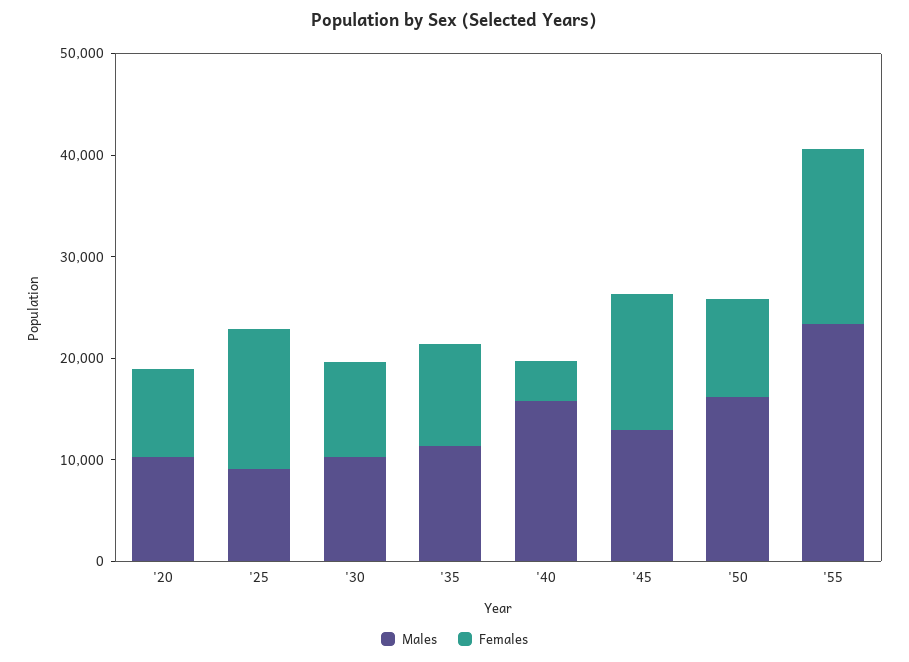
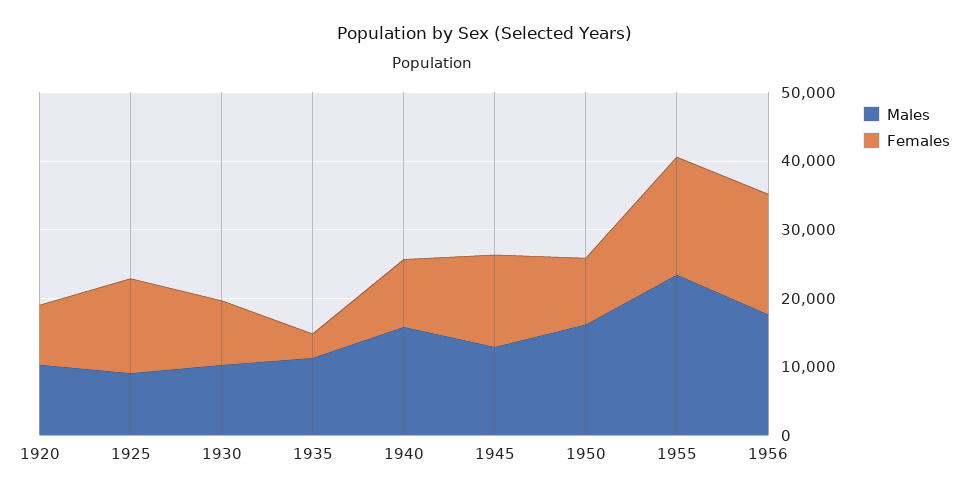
Females, '35: 10000 -> 4000
Females, '40: 4000 -> 10000
Males, 1956: none -> 18000
Females, 1956: none -> 18000

